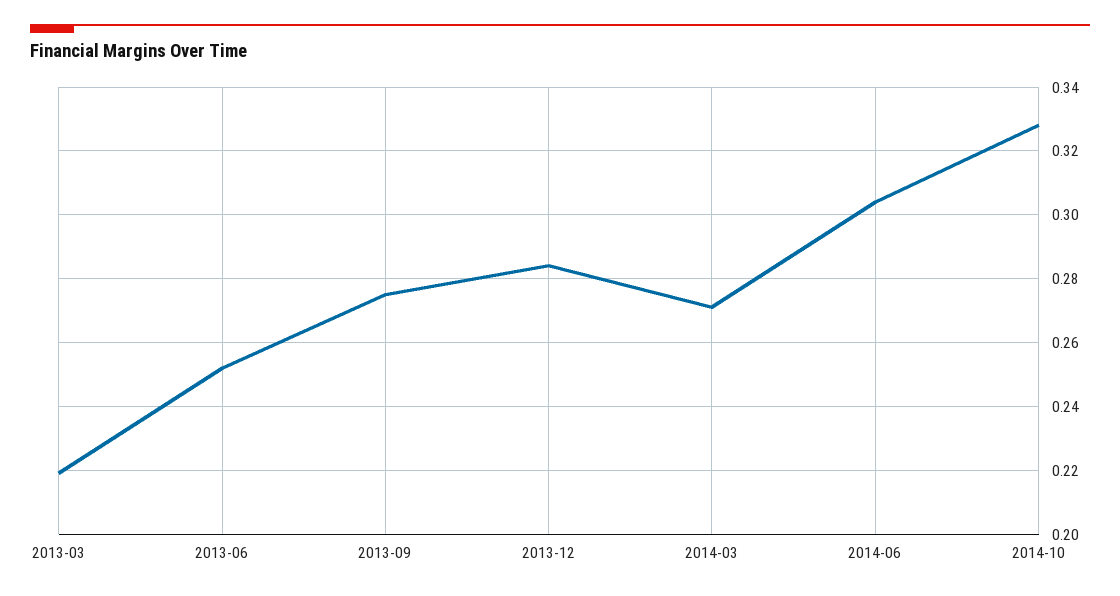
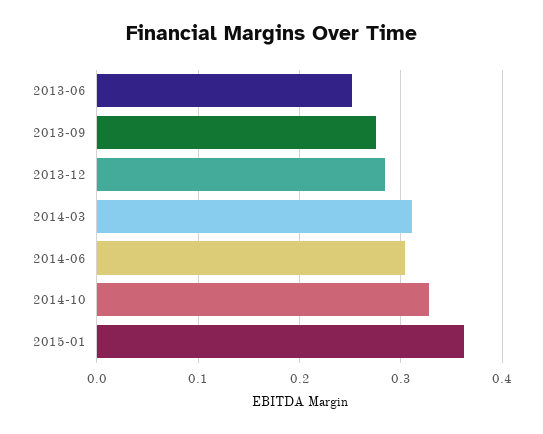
2013-03: 0.22 -> none
2014-03: 0.27 -> 0.31
2015-01: none -> 0.36

